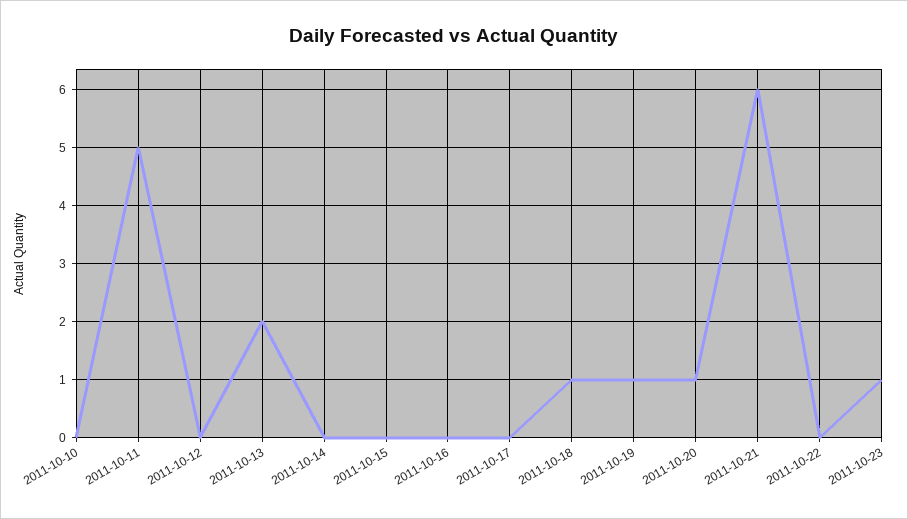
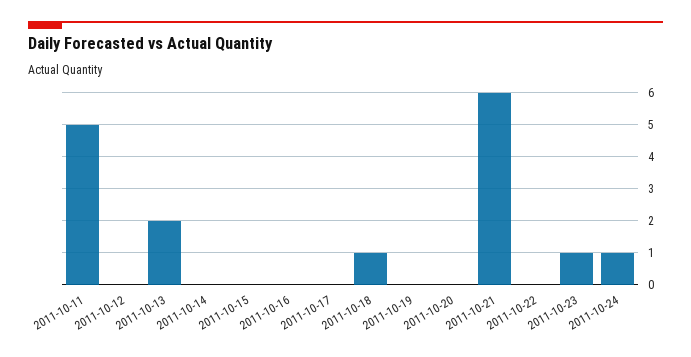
2011-10-10: 0 -> none
2011-10-19: 1 -> 0
2011-10-20: 1 -> 0
2011-10-24: none -> 1

